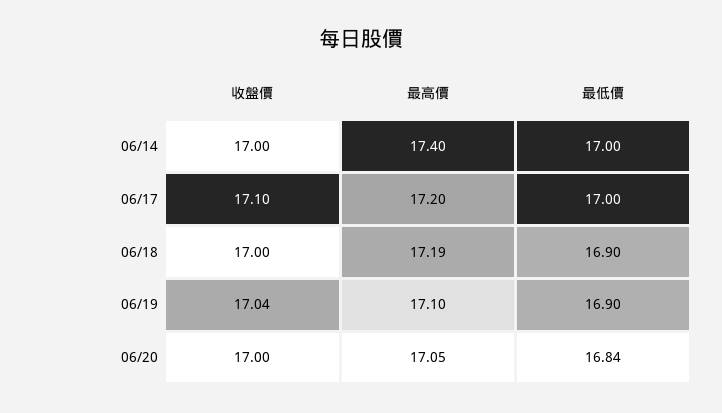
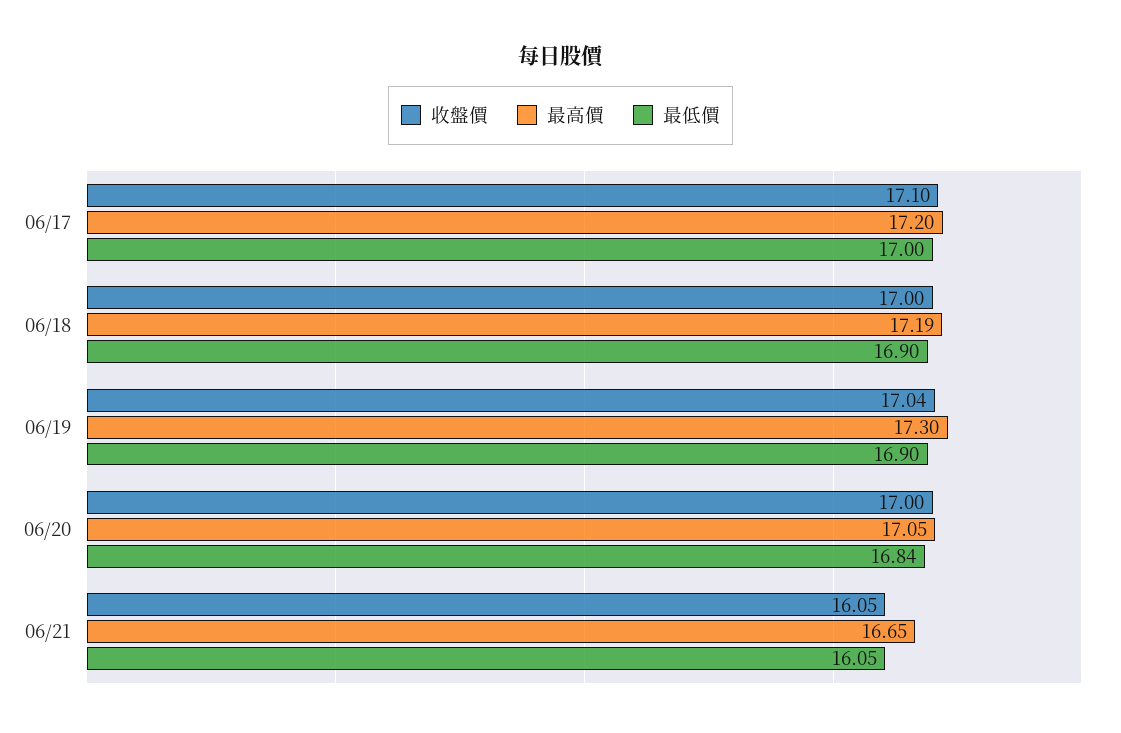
收盤價, 06/14: 17 -> none
最高價, 06/14: 17.4 -> none
最低價, 06/14: 17 -> none
最高價, 06/19: 17.1 -> 17.3
收盤價, 06/21: none -> 16.05
最高價, 06/21: none -> 16.65
最低價, 06/21: none -> 16.05

